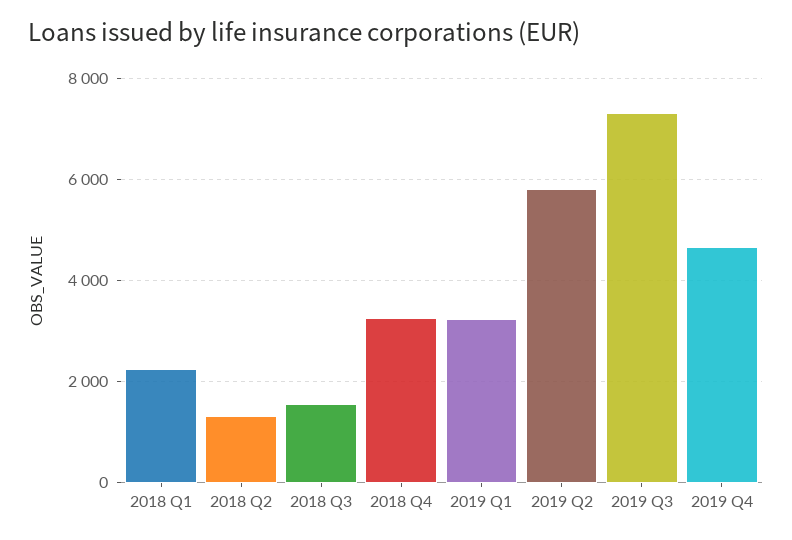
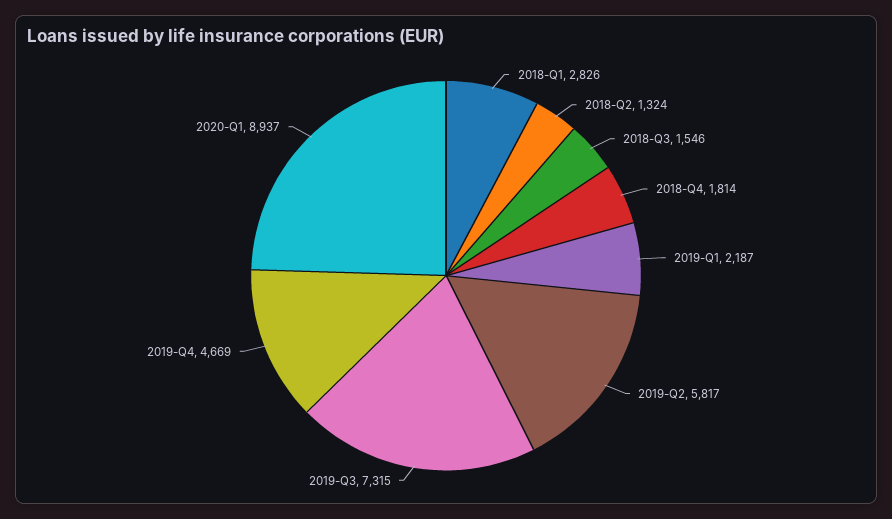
2018 Q1: 2200 -> 2826
2018 Q4: 3200 -> 1814
2019 Q1: 3200 -> 2187
2020-Q1: none -> 8937

